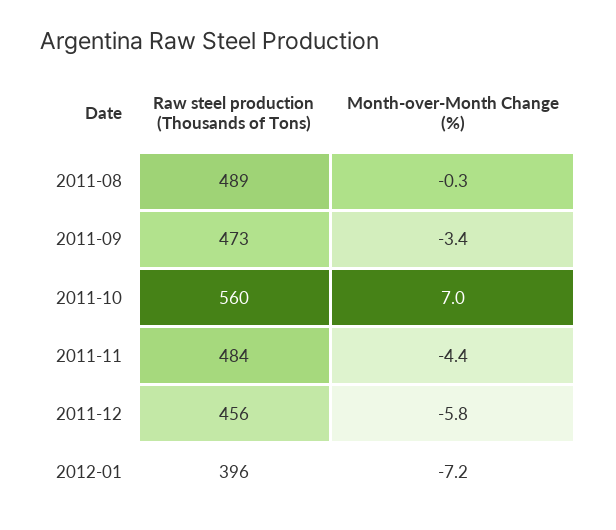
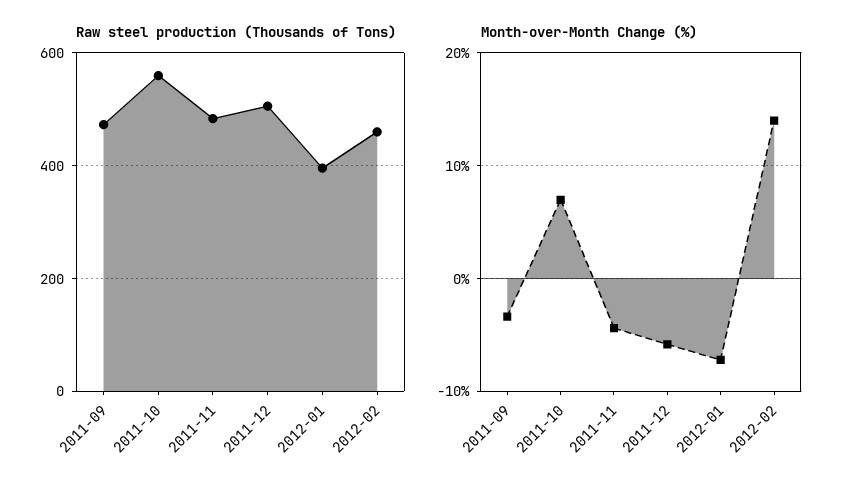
Raw steel production (Thousands of Tons), 2011-08: 489 -> none
Month-over-Month Change (%), 2011-08: -0.3 -> none
Raw steel production (Thousands of Tons), 2011-12: 456 -> 500
Raw steel production (Thousands of Tons), 2012-02: none -> 460
Month-over-Month Change (%), 2012-02: none -> 14

